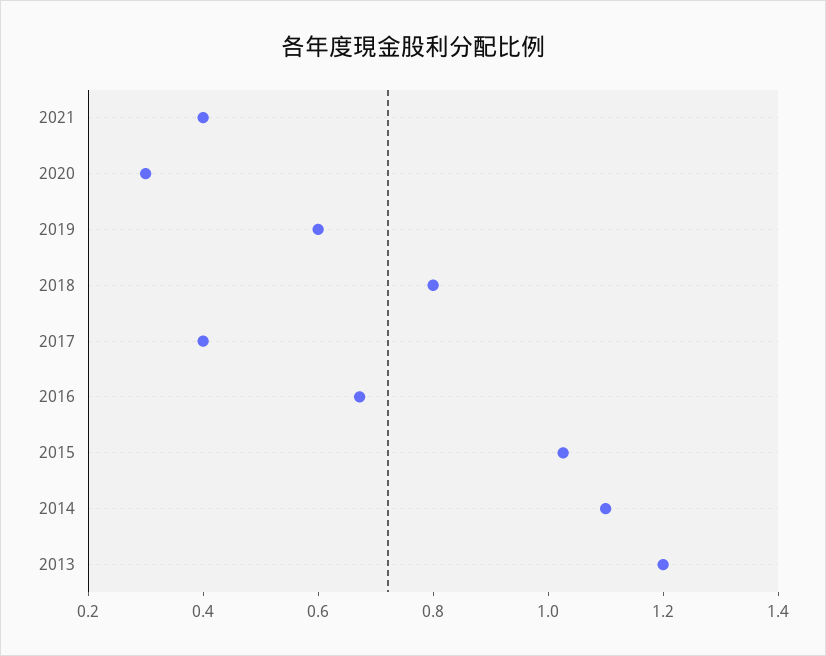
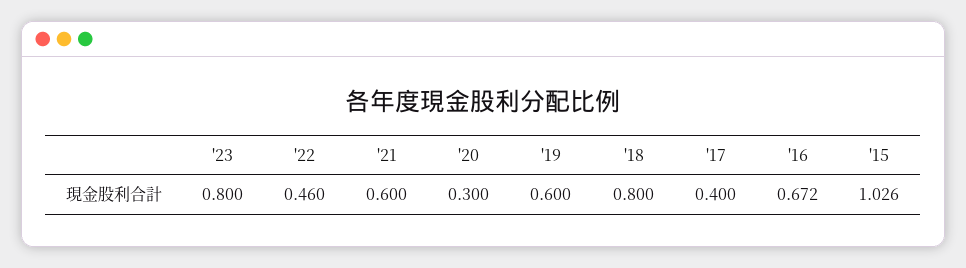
2021: 0.4 -> 0.6
2014: 1.1 -> none
2013: 1.2 -> none
'23: none -> 0.8
'22: none -> 0.46

